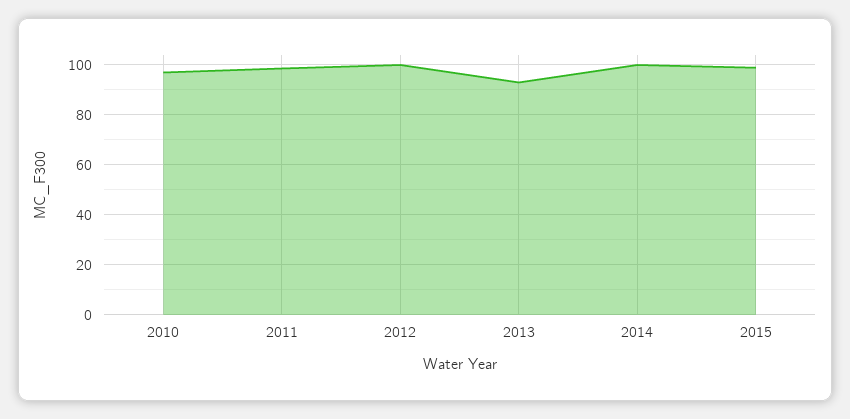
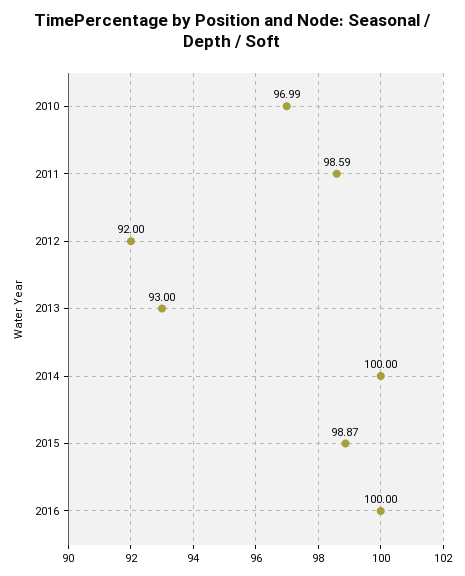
2012: 100 -> 92
2016: none -> 100

